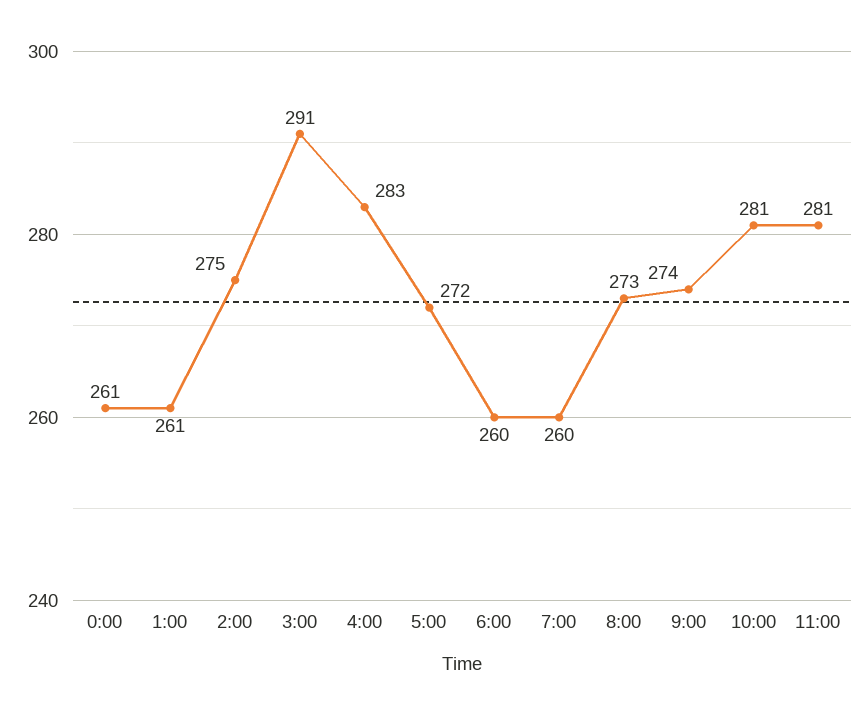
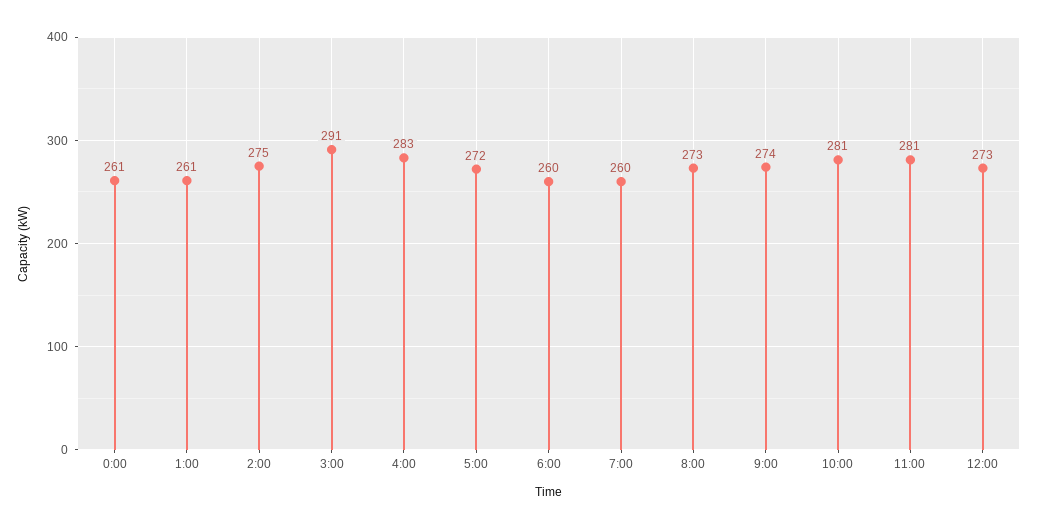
12:00: none -> 273

